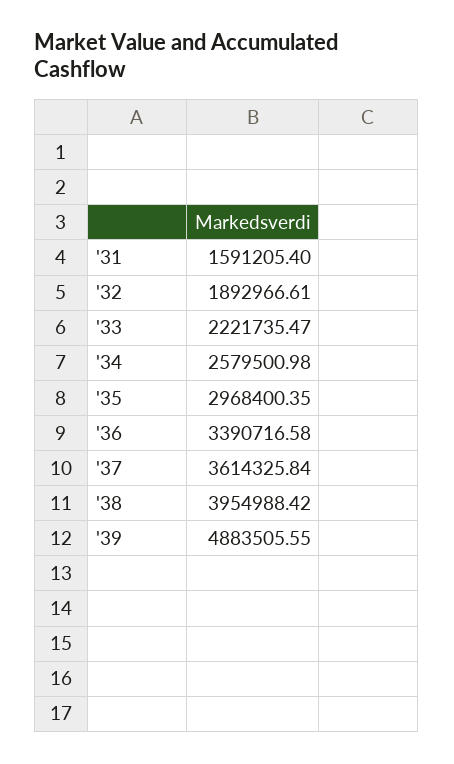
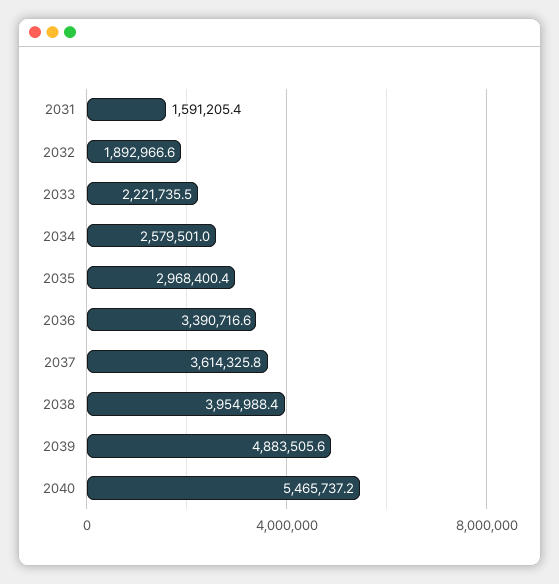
2040: none -> 5465737.2

